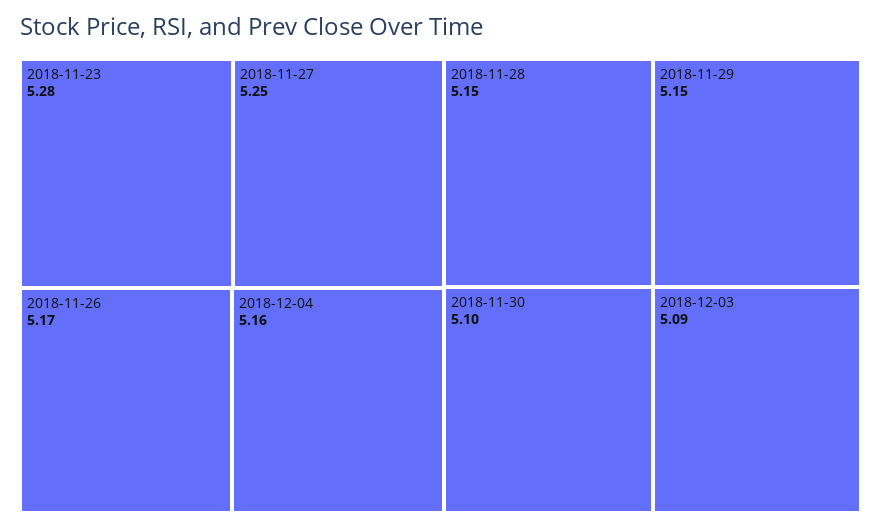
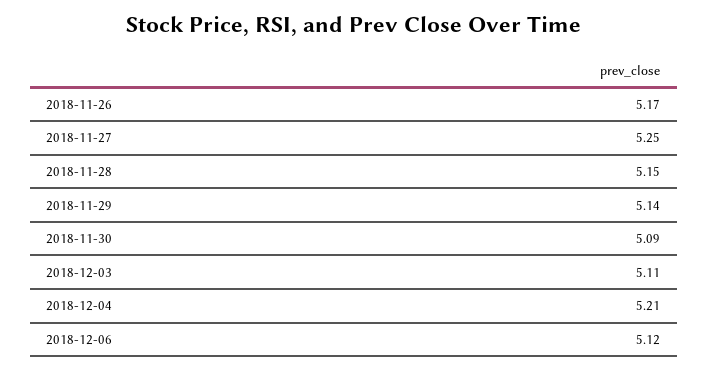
2018-11-23: 5.28 -> none
2018-12-04: 5.16 -> 5.21
2018-11-29: 5.15 -> 5.14
2018-11-30: 5.1 -> 5.09
2018-12-03: 5.09 -> 5.11
2018-12-06: none -> 5.12

